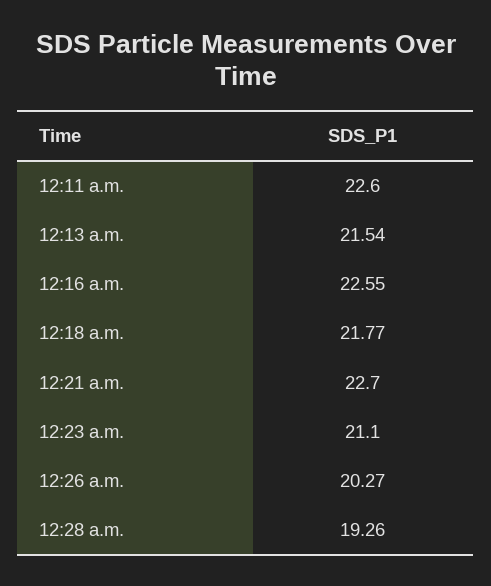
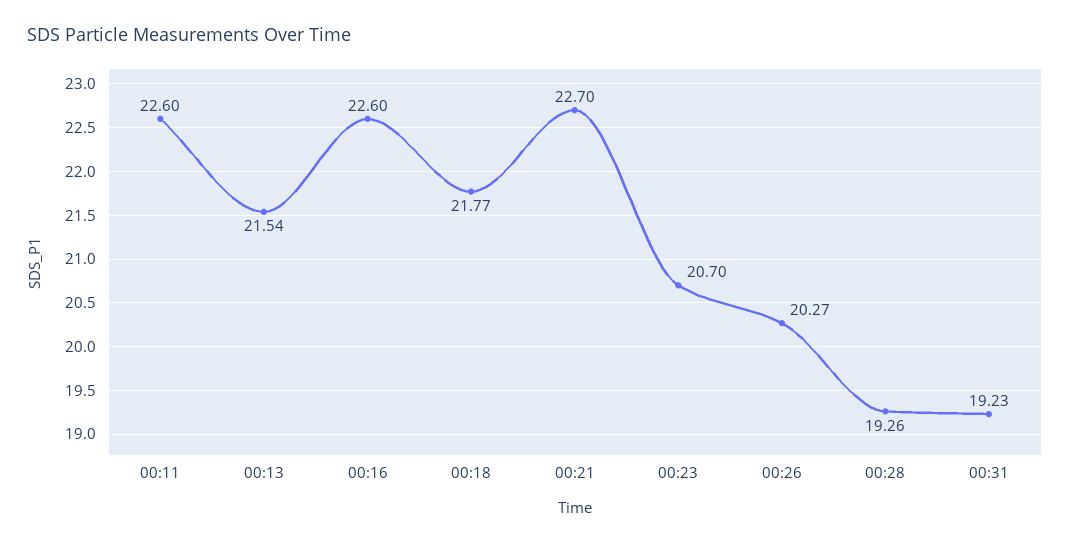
12:16 a.m.: 22.55 -> 22.6
12:23 a.m.: 21.1 -> 20.7
00:31: none -> 19.23

